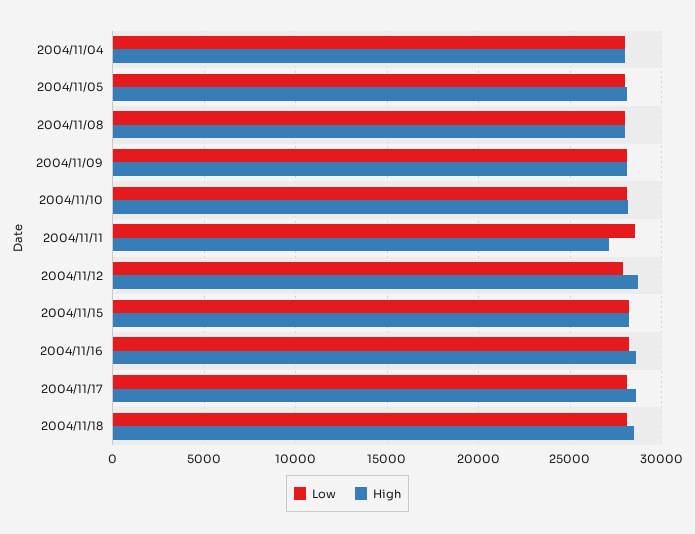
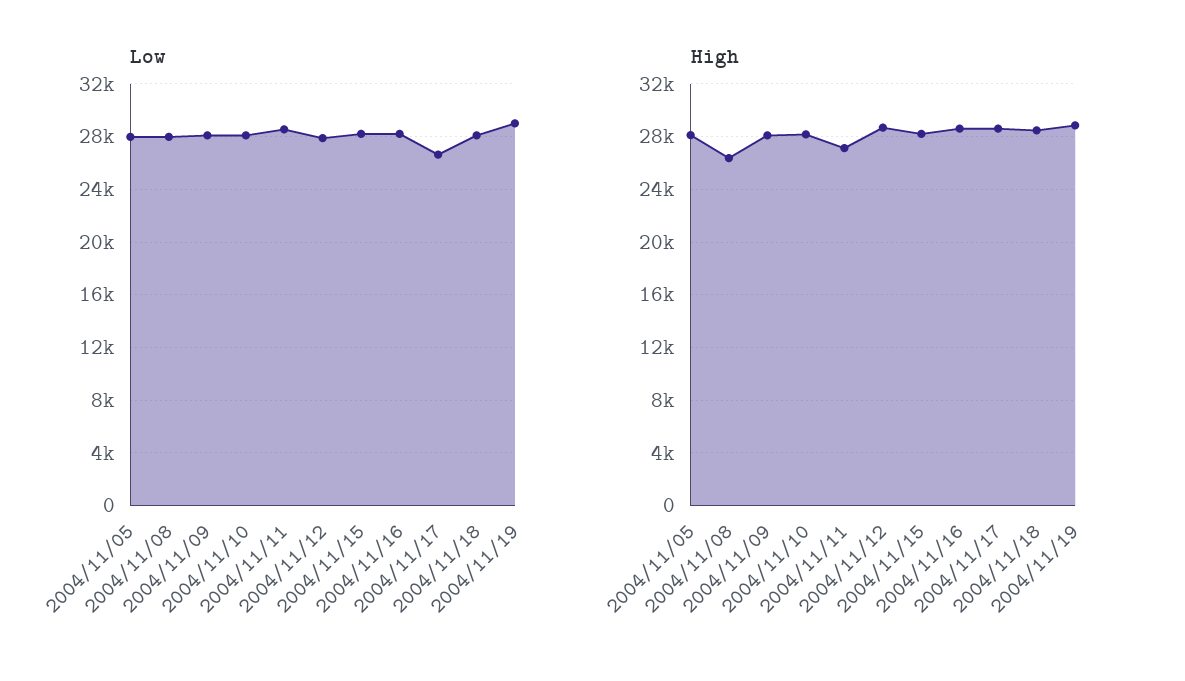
Low, 2004/11/04: 28000 -> none
High, 2004/11/04: 28000 -> none
High, 2004/11/08: 28000 -> 26500
Low, 2004/11/17: 28000 -> 26500
Low, 2004/11/19: none -> 29000
High, 2004/11/19: none -> 29000

